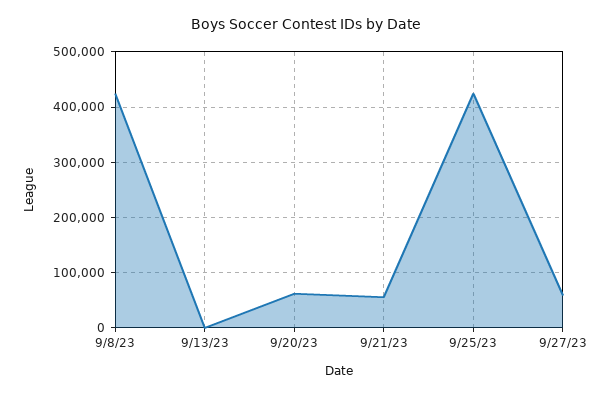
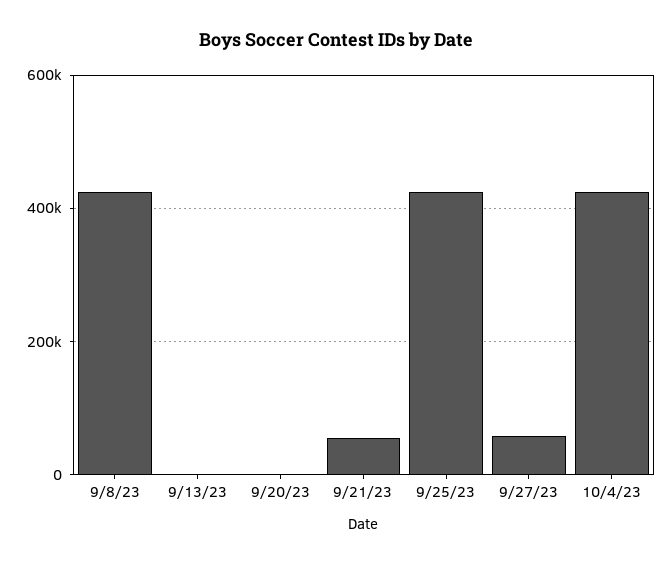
9/20/23: 60000 -> 0
10/4/23: none -> 420000

